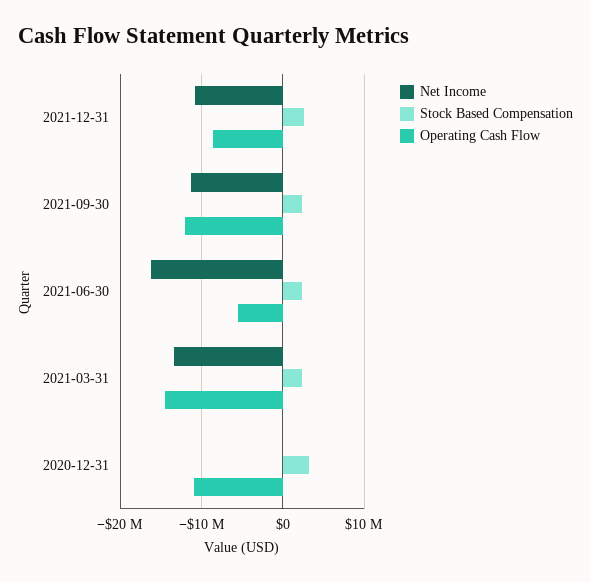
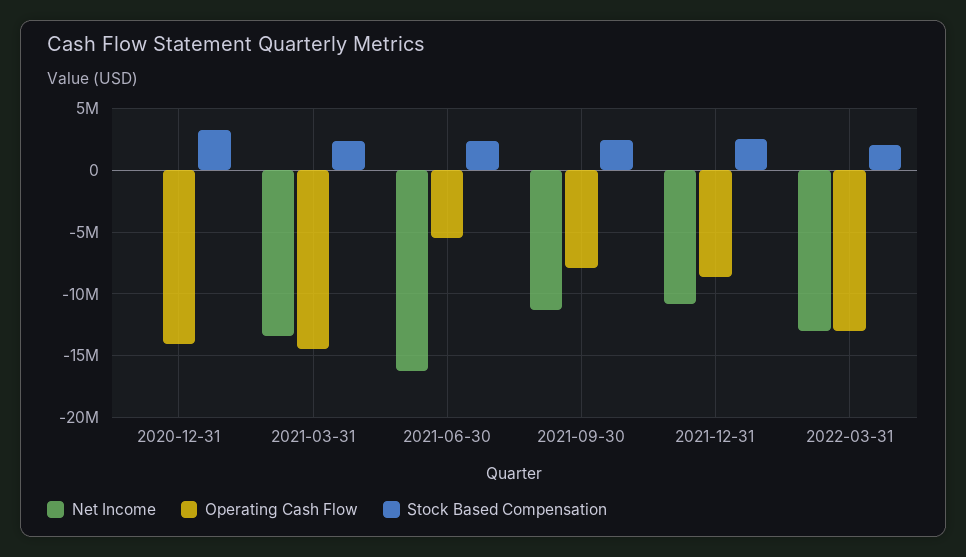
Operating Cash Flow, 2021-09-30: -12000000 -> -8000000
Operating Cash Flow, 2020-12-31: -11000000 -> -14000000
Net Income, 2022-03-31: none -> -13000000
Operating Cash Flow, 2022-03-31: none -> -13000000
Stock Based Compensation, 2022-03-31: none -> 2000000

